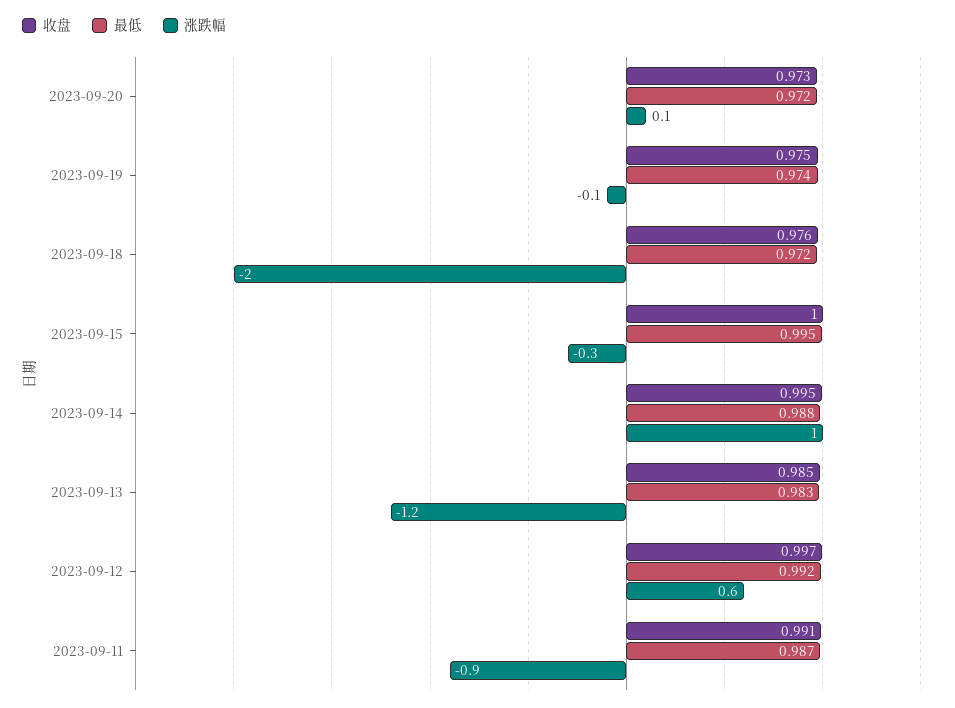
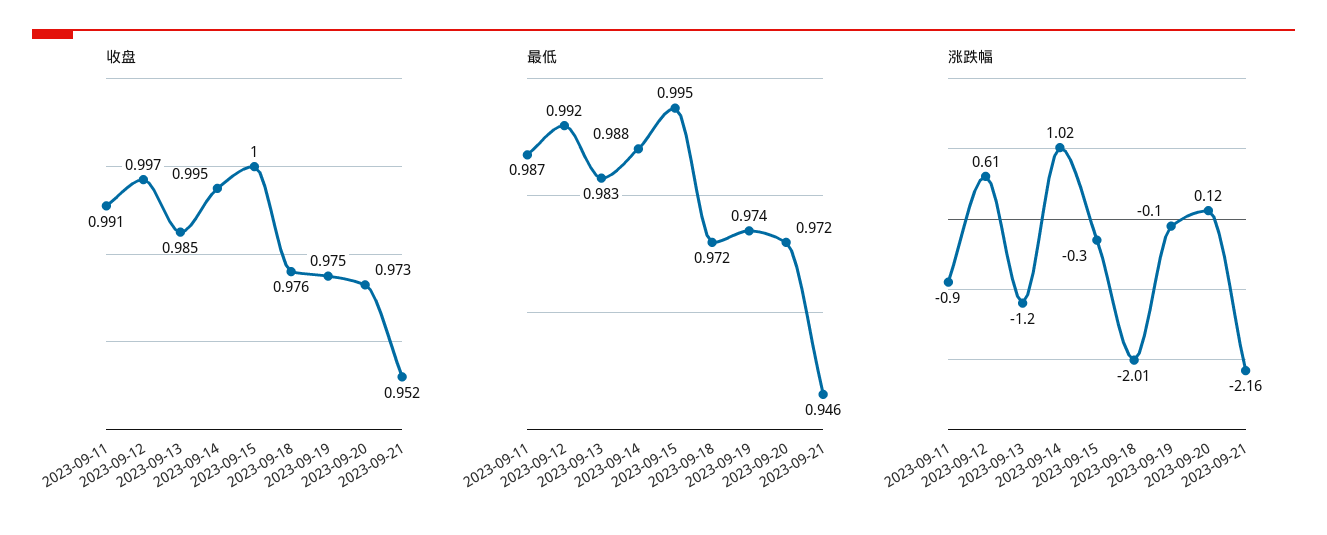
收盘, 2023-09-21: none -> 0.952
最低, 2023-09-21: none -> 0.946
涨跌幅, 2023-09-21: none -> -2.16

